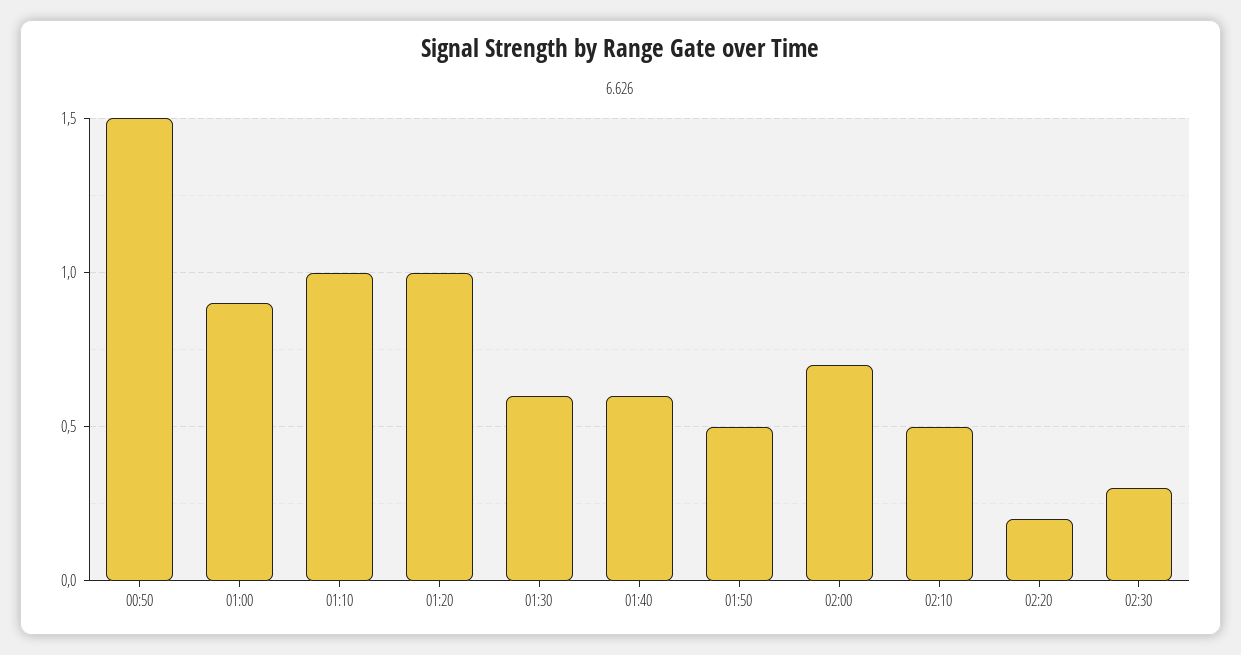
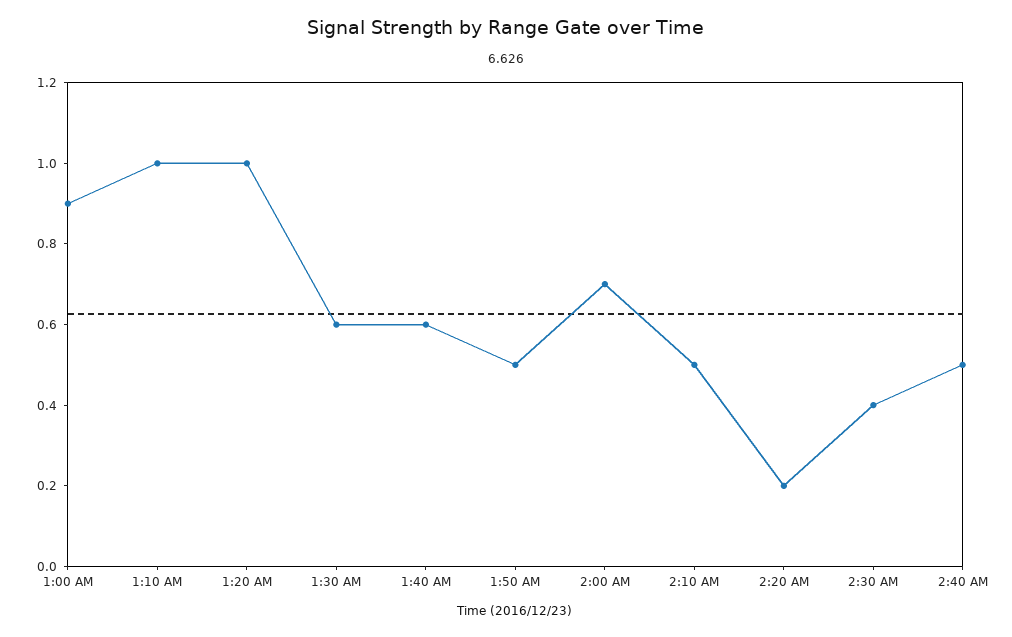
00:50: 1.5 -> none
02:30: 0.3 -> 0.4
2:40 AM: none -> 0.5

